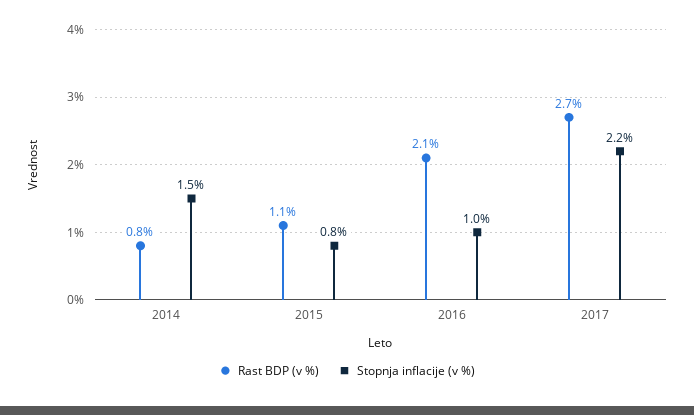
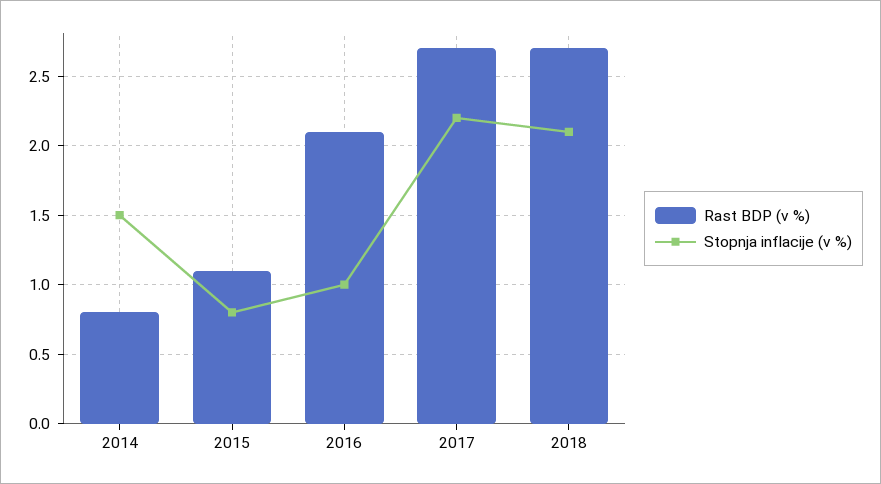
Rast BDP (v %), 2018: none -> 2.7
Stopnja inflacije (v %), 2018: none -> 2.1

